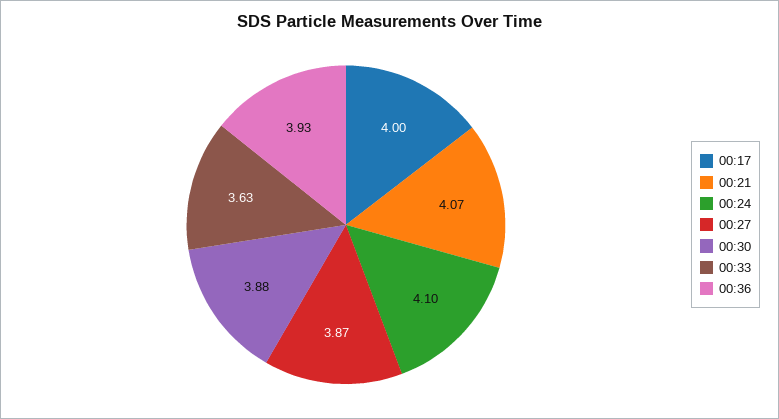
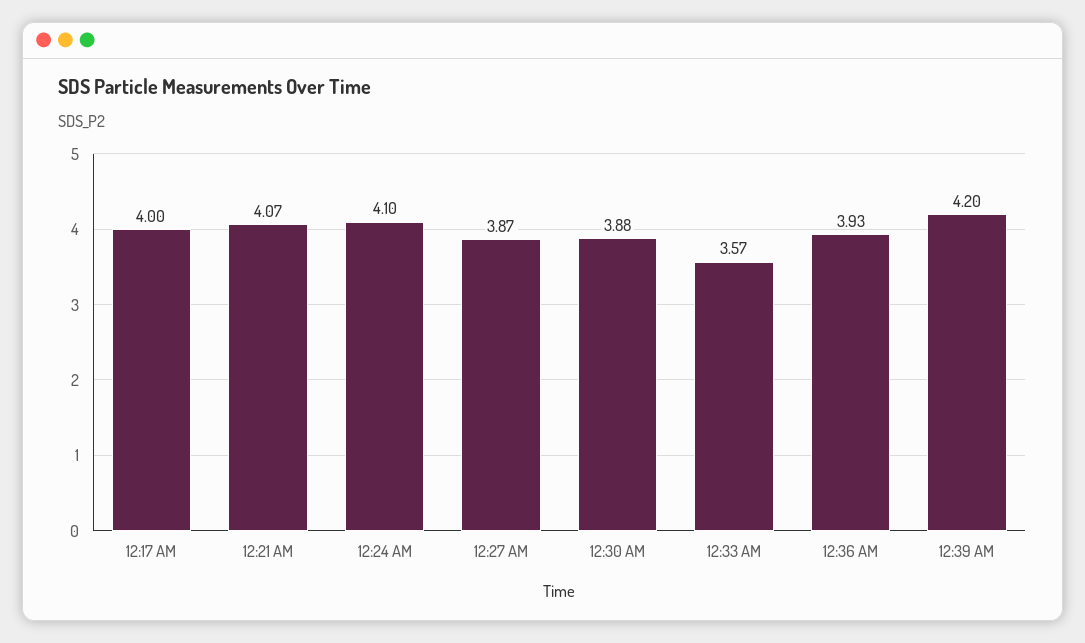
00:33: 3.63 -> 3.57
12:39 AM: none -> 4.2

